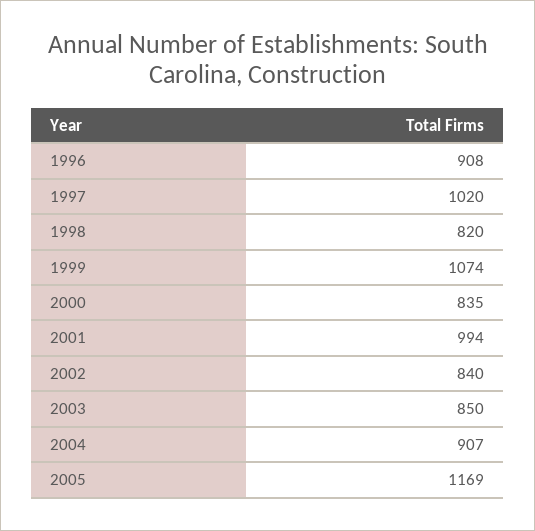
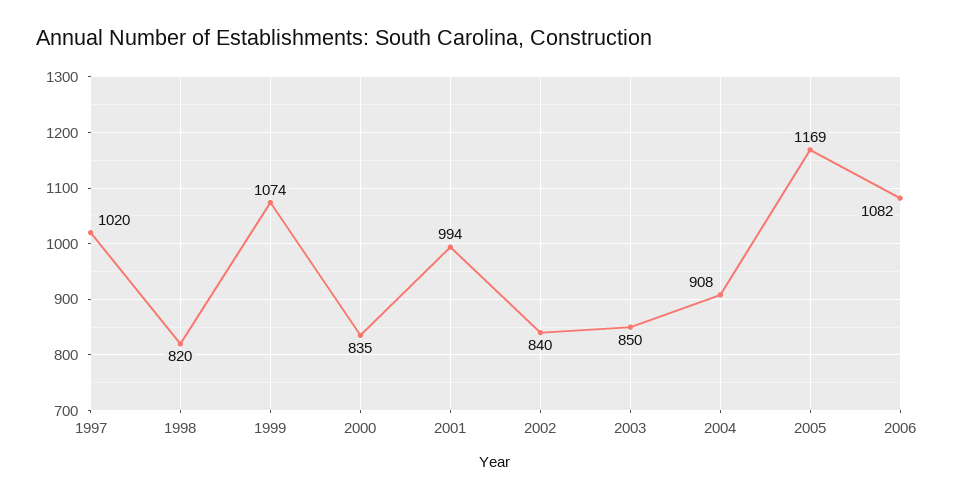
1996: 908 -> none
2004: 907 -> 908
2006: none -> 1082

